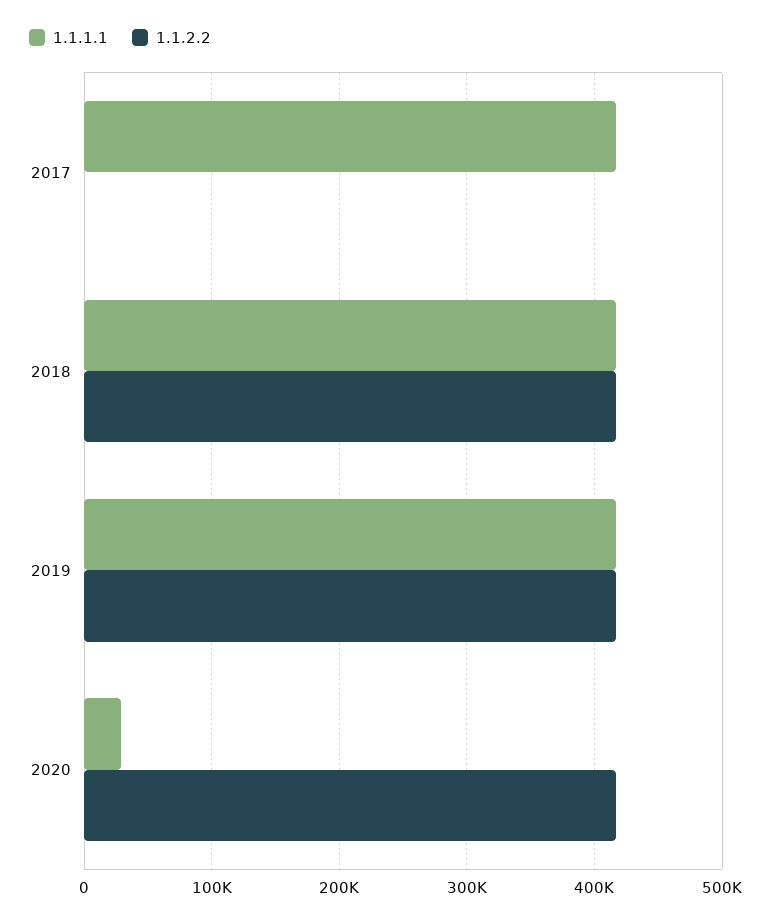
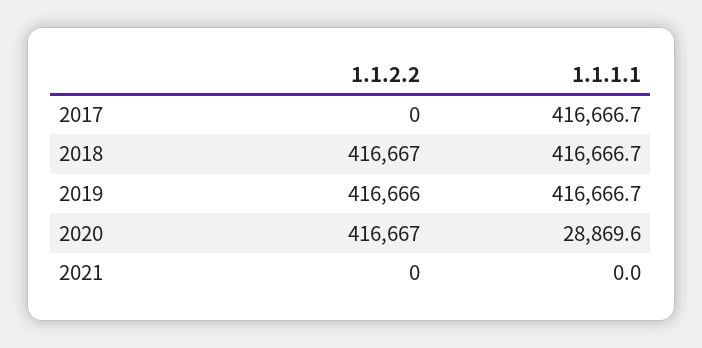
1.1.2.2, 2021: none -> 0
1.1.1.1, 2021: none -> 0

